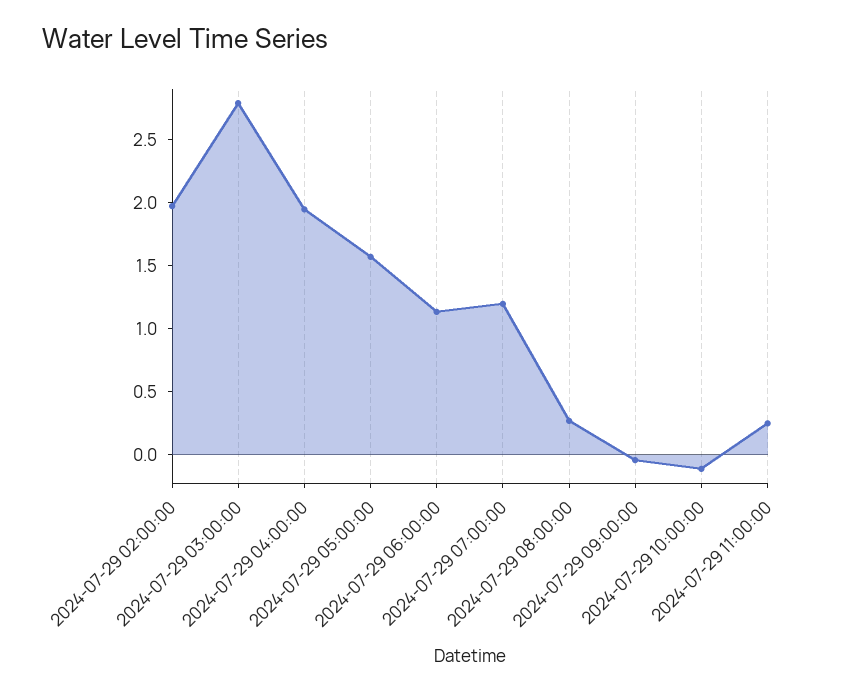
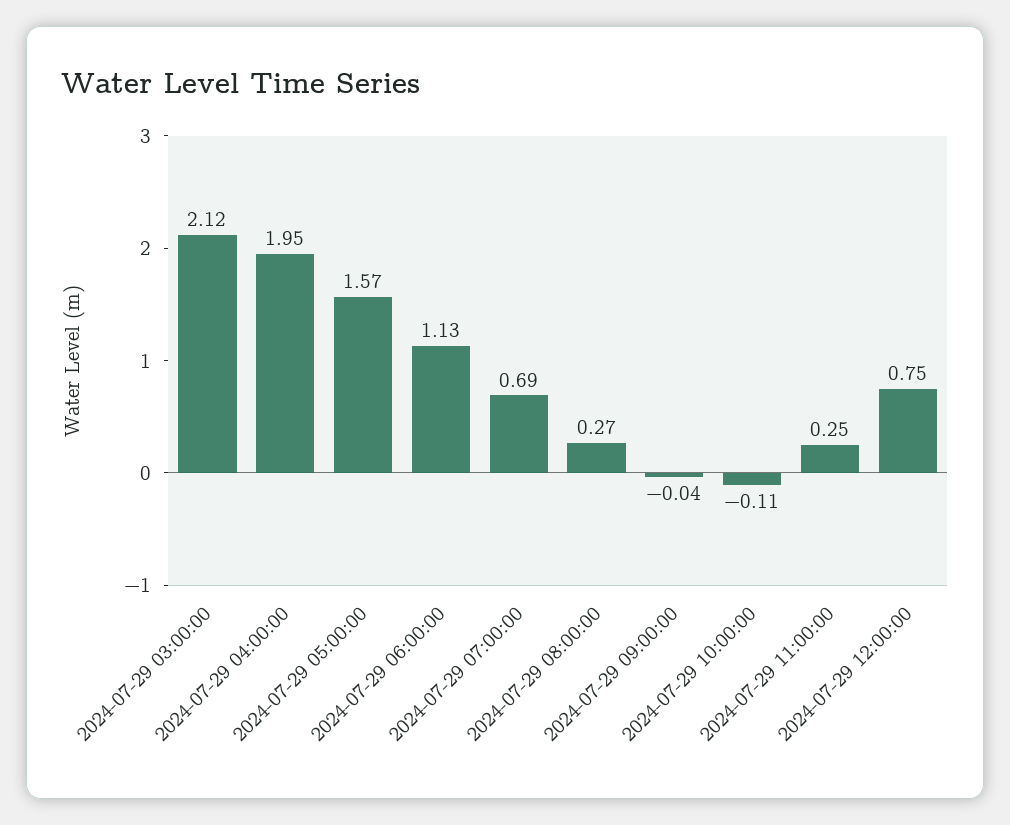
2024-07-29 02:00:00: 2 -> none
2024-07-29 03:00:00: 2.8 -> 2.12
2024-07-29 07:00:00: 1.2 -> 0.69
2024-07-29 12:00:00: none -> 0.75

